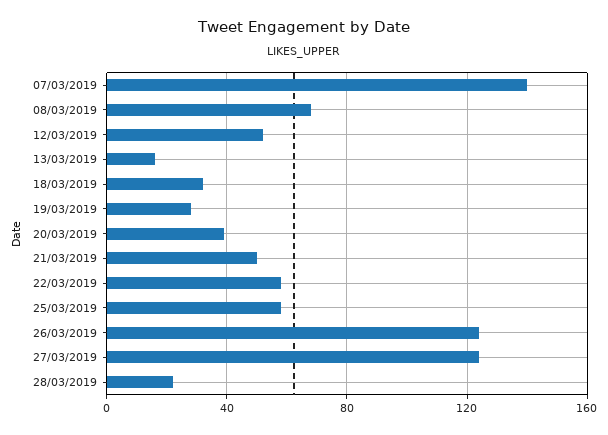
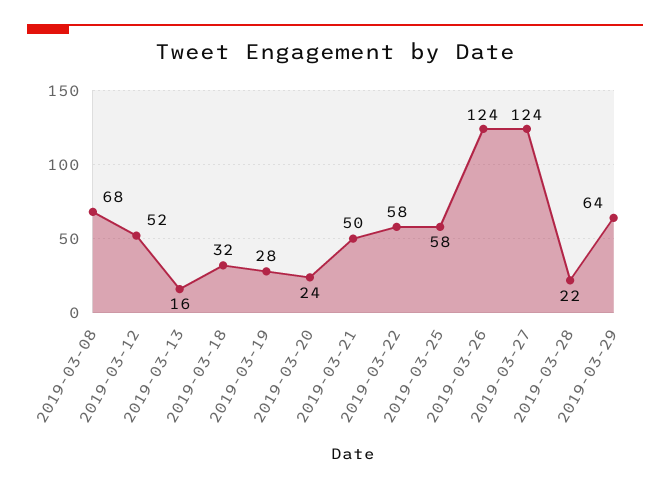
07/03/2019: 140 -> none
20/03/2019: 40 -> 24
2019-03-29: none -> 64

